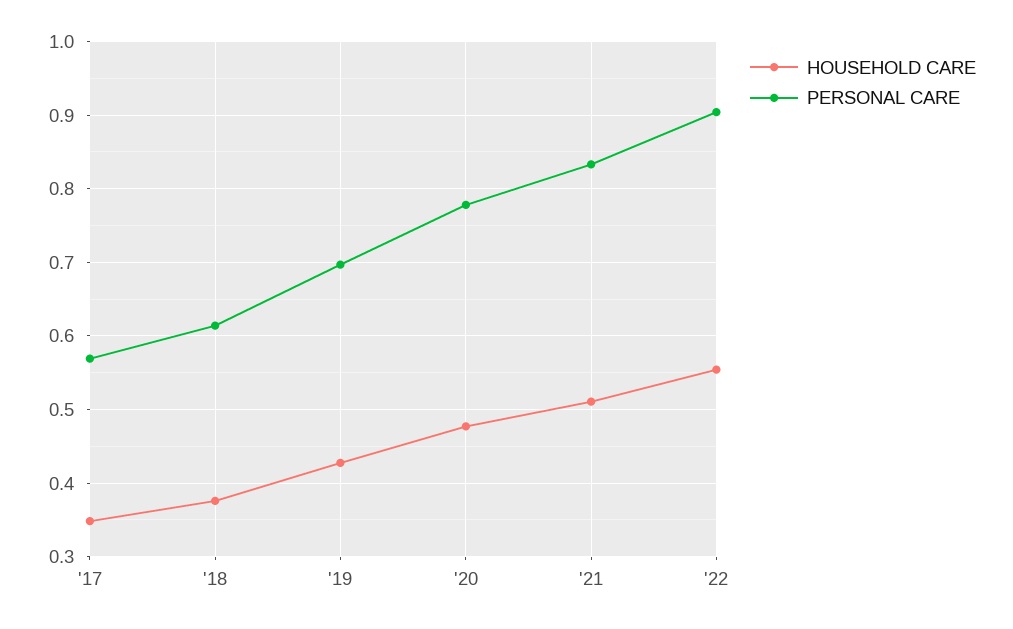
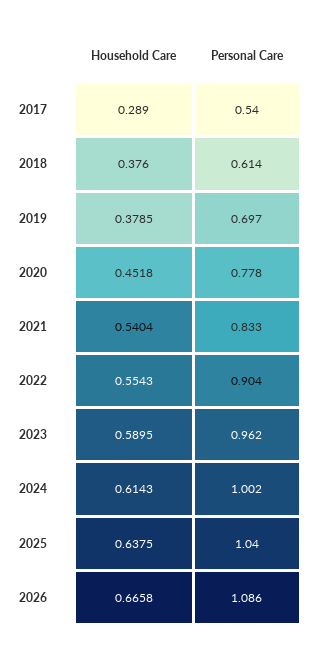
HOUSEHOLD CARE, '17: 0.35 -> 0.289
PERSONAL CARE, '17: 0.57 -> 0.54
HOUSEHOLD CARE, '19: 0.43 -> 0.3785
HOUSEHOLD CARE, '20: 0.48 -> 0.4518
HOUSEHOLD CARE, '21: 0.51 -> 0.5404
HOUSEHOLD CARE, 2023: none -> 0.5895
PERSONAL CARE, 2023: none -> 0.962
HOUSEHOLD CARE, 2024: none -> 0.6143
PERSONAL CARE, 2024: none -> 1.002
HOUSEHOLD CARE, 2025: none -> 0.6375
PERSONAL CARE, 2025: none -> 1.04
HOUSEHOLD CARE, 2026: none -> 0.6658
PERSONAL CARE, 2026: none -> 1.086

